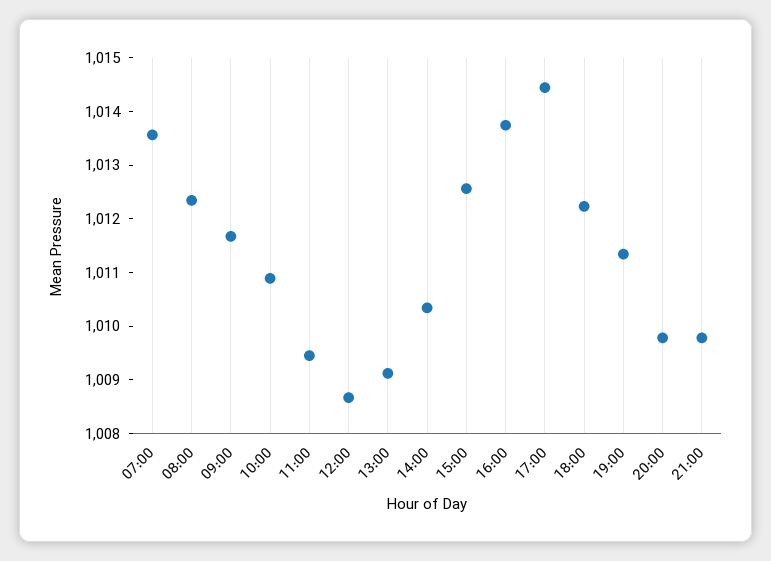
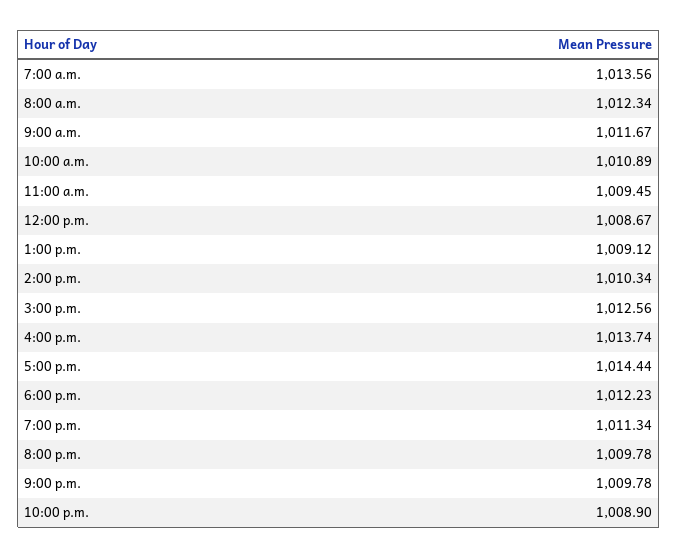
10:00 p.m.: none -> 1008.9

